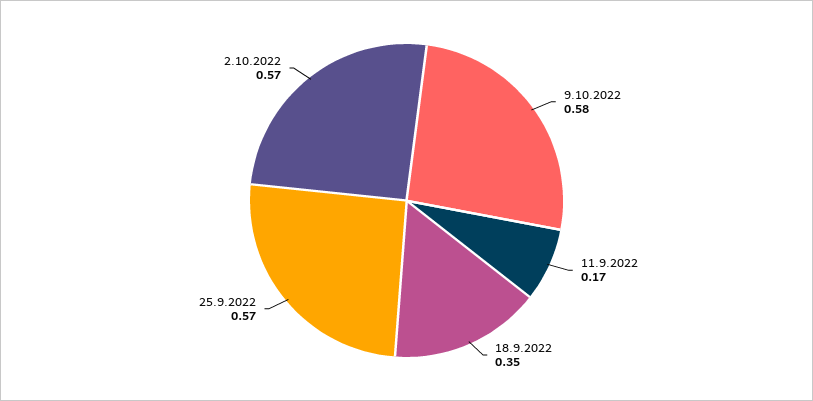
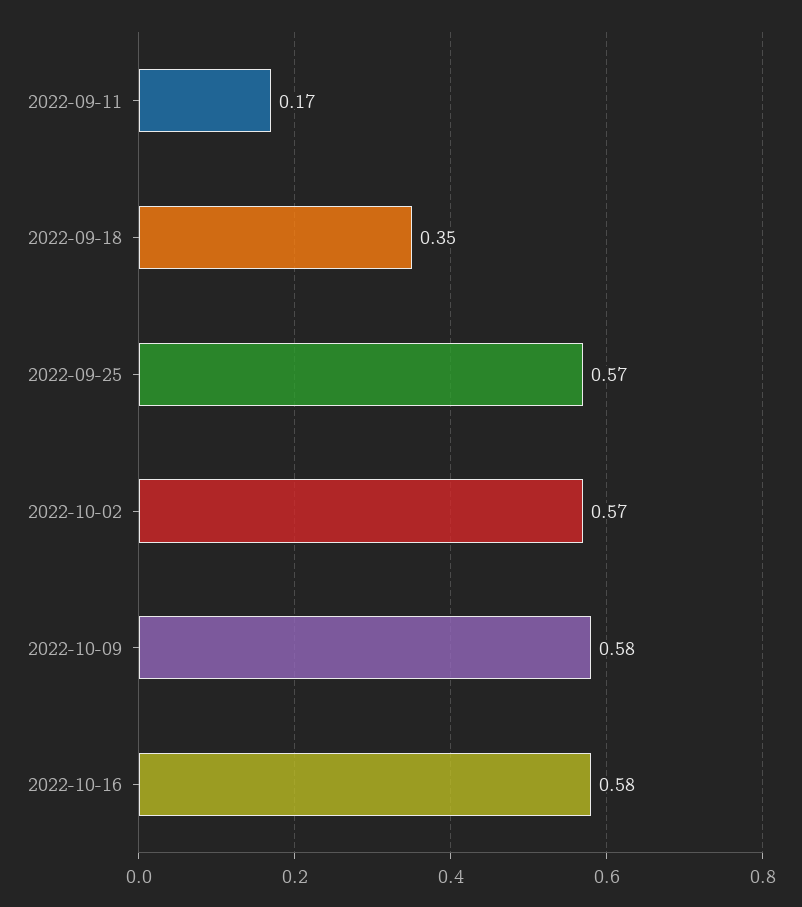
2022-10-16: none -> 0.58

